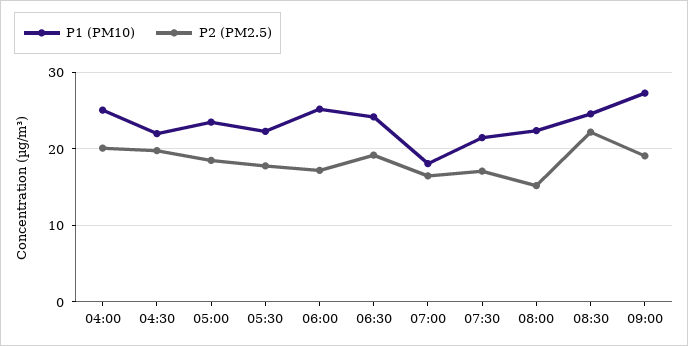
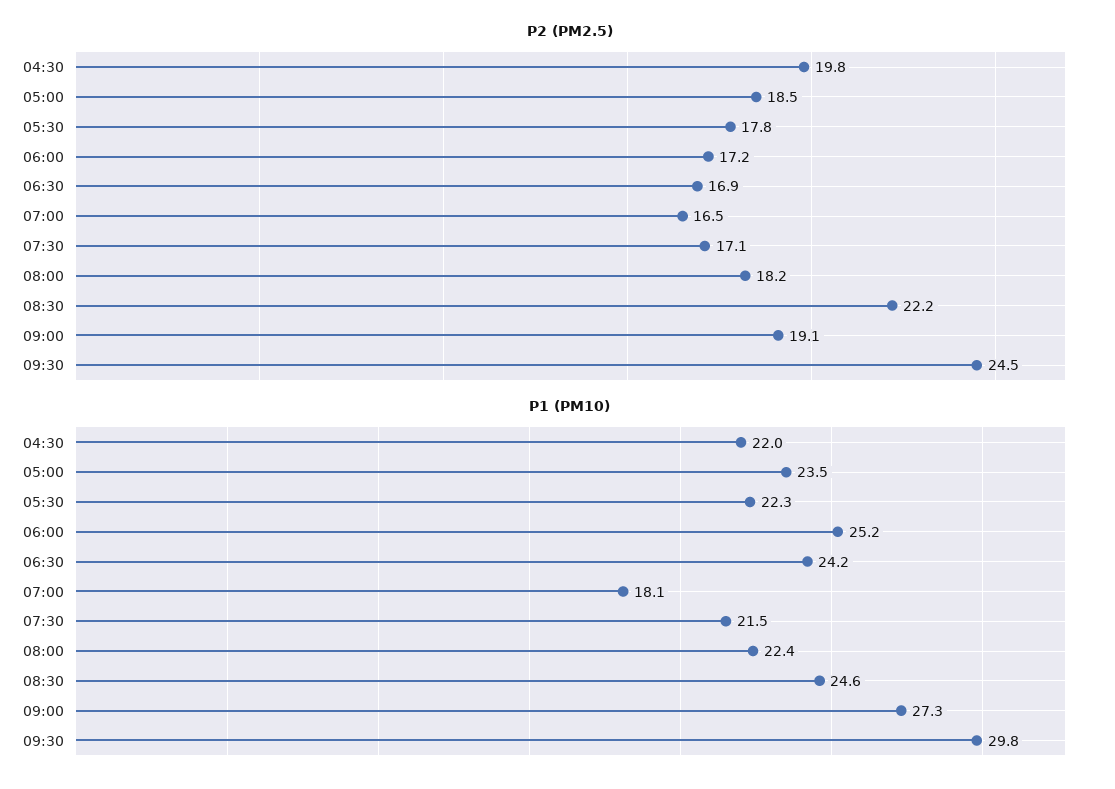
P1 (PM10), 04:00: 25 -> none
P2 (PM2.5), 04:00: 20 -> none
P2 (PM2.5), 06:30: 19 -> 16.9
P2 (PM2.5), 08:00: 15 -> 18.2
P2 (PM2.5), 09:30: none -> 24.5
P1 (PM10), 09:30: none -> 29.8

